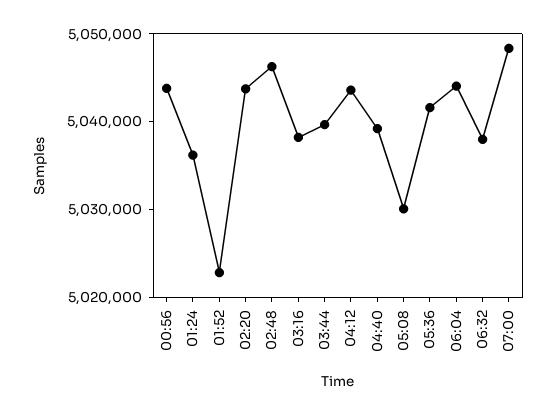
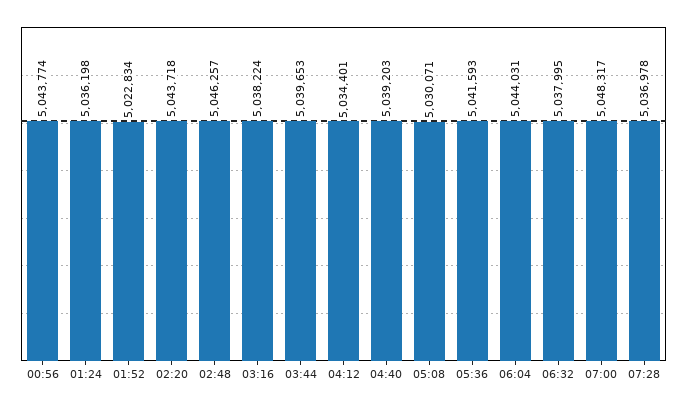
04:12: 5044000 -> 5034401
07:28: none -> 5036978

